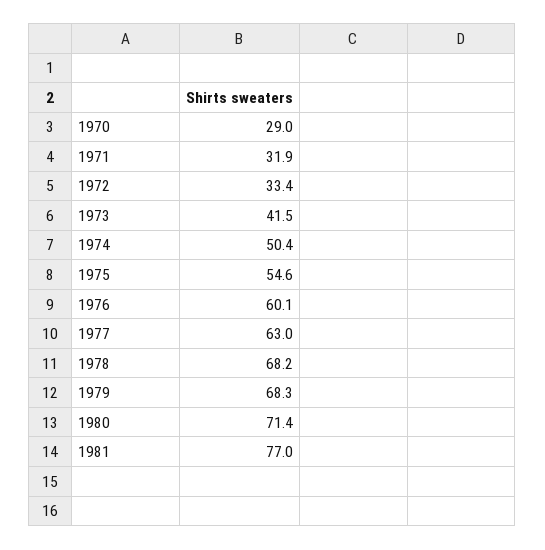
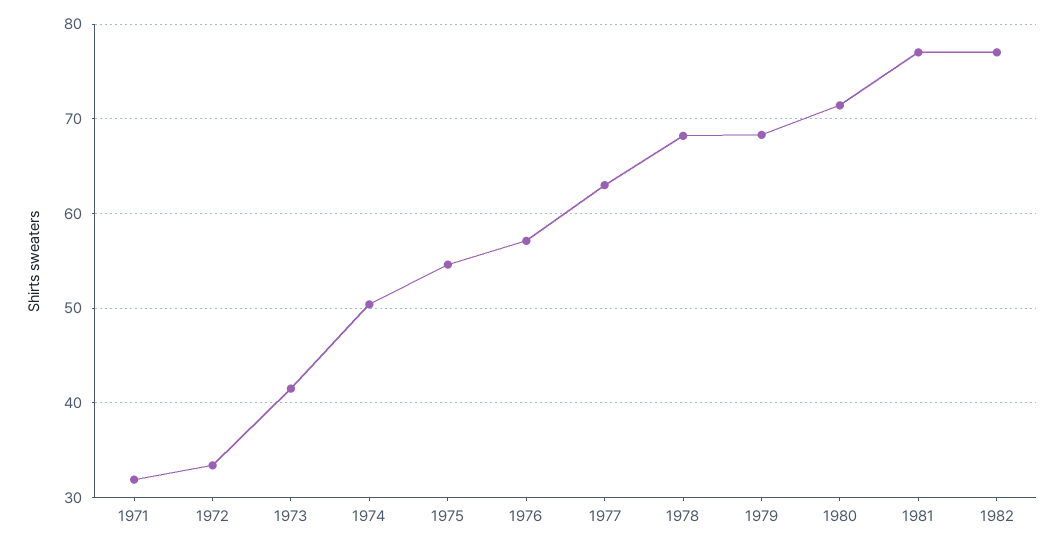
1970: 29 -> none
1976: 60.1 -> 57
1982: none -> 77

